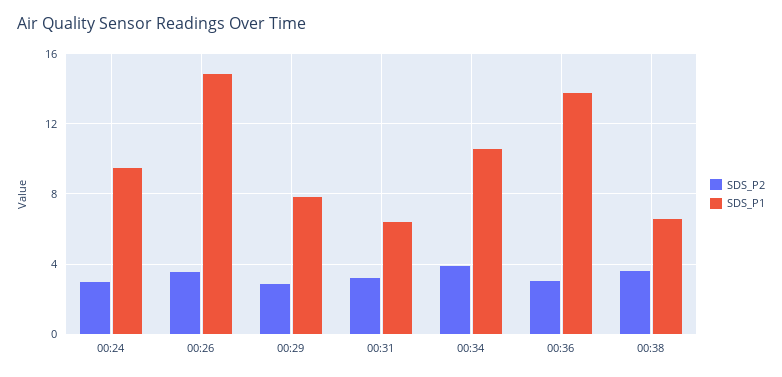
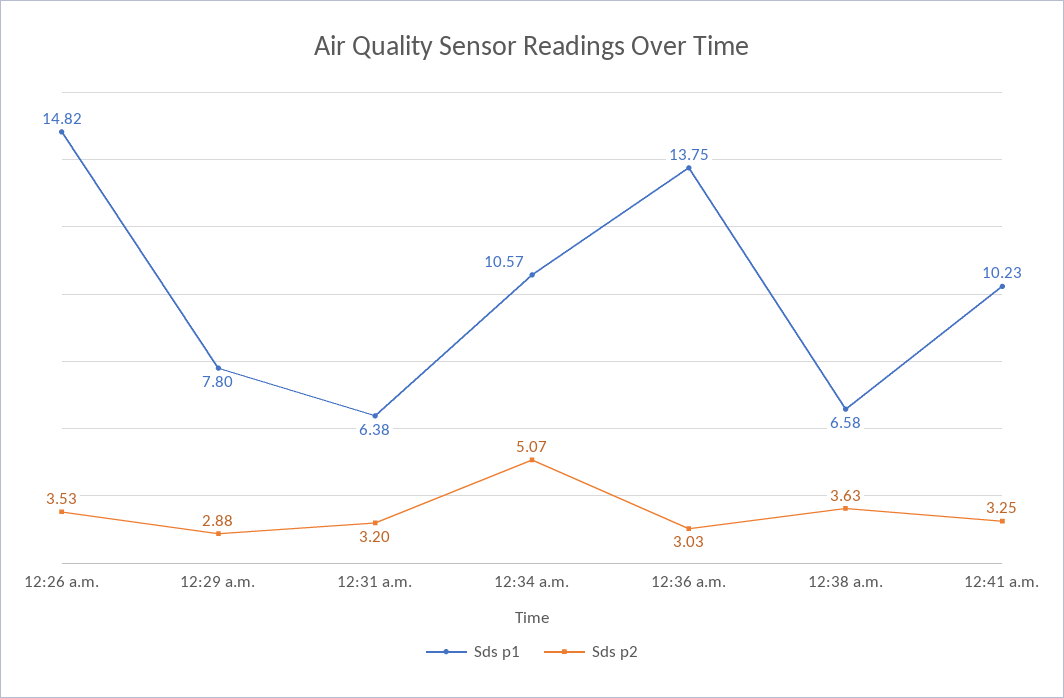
SDS_P2, 00:24: 3 -> none
SDS_P1, 00:24: 9.5 -> none
SDS_P2, 00:34: 4 -> 5.07
SDS_P1, 12:41 a.m.: none -> 10.23
SDS_P2, 12:41 a.m.: none -> 3.25

